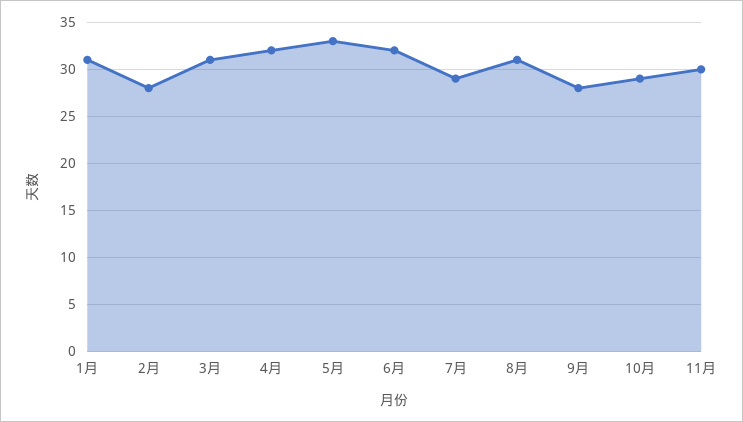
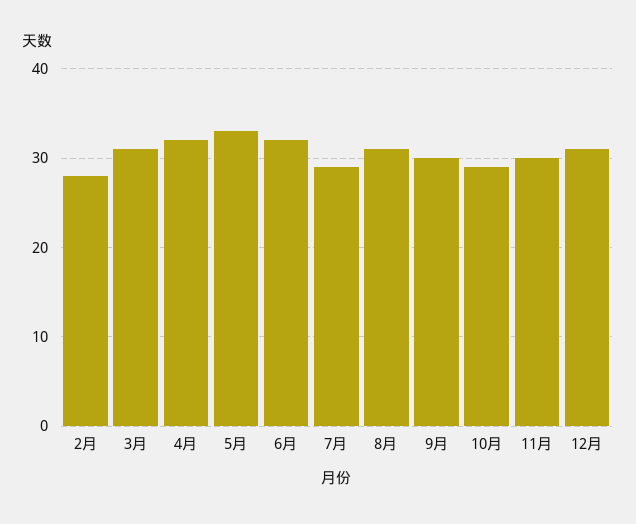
1月: 31 -> none
9月: 28 -> 30
12月: none -> 31

